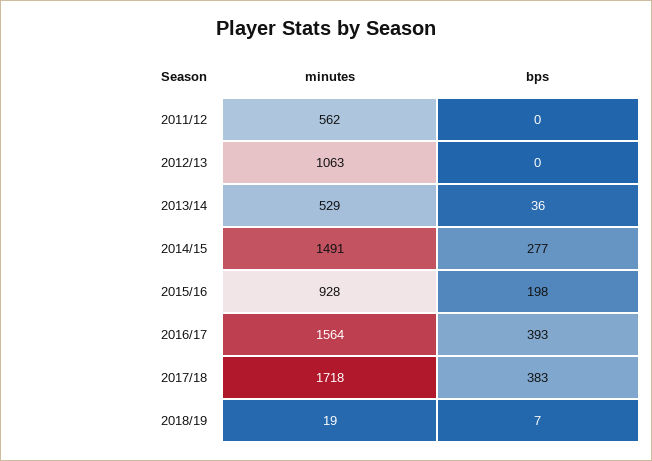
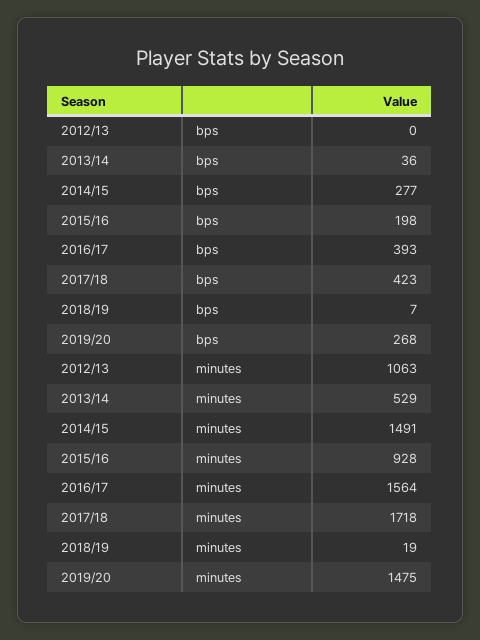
minutes, 2011/12: 562 -> none
bps, 2011/12: 0 -> none
bps, 2017/18: 383 -> 423
bps, 2019/20: none -> 268
minutes, 2019/20: none -> 1475

